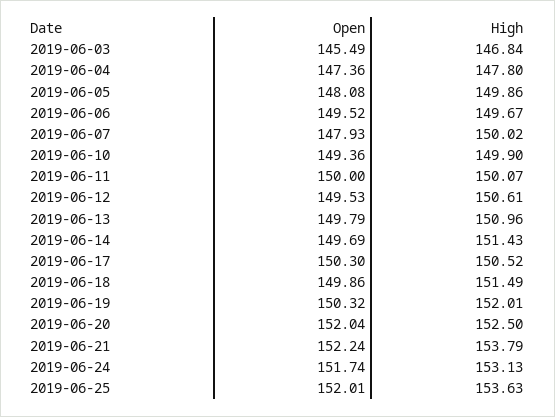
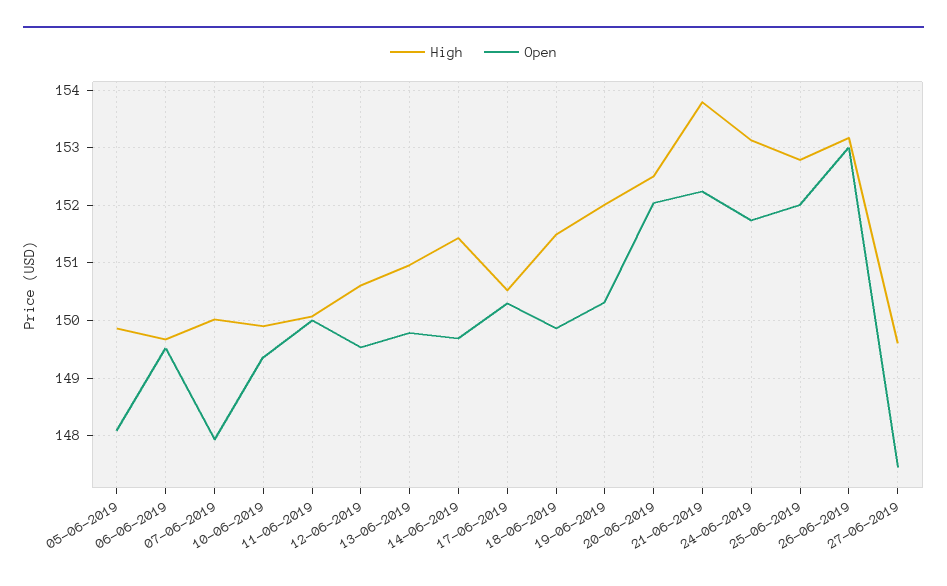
Open, 2019-06-03: 145.49 -> none
High, 2019-06-03: 146.84 -> none
Open, 2019-06-04: 147.36 -> none
High, 2019-06-04: 147.8 -> none
High, 2019-06-25: 153.63 -> 152.8
High, 26-06-2019: none -> 153.2
Open, 26-06-2019: none -> 153
High, 27-06-2019: none -> 149.6
Open, 27-06-2019: none -> 147.4

